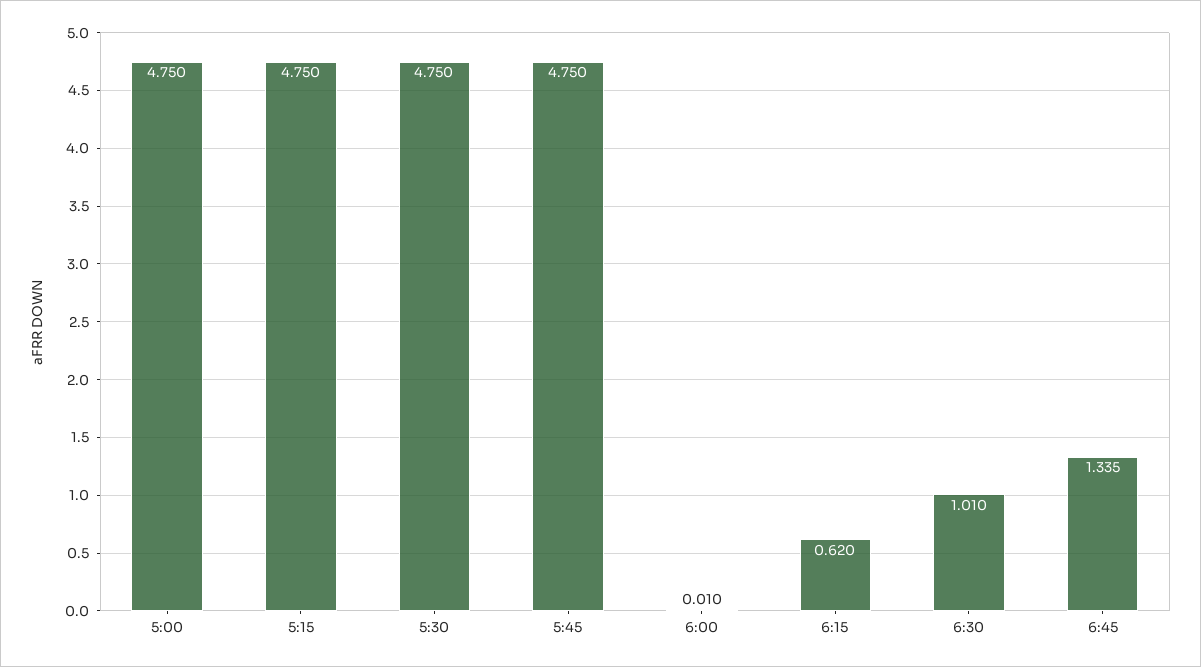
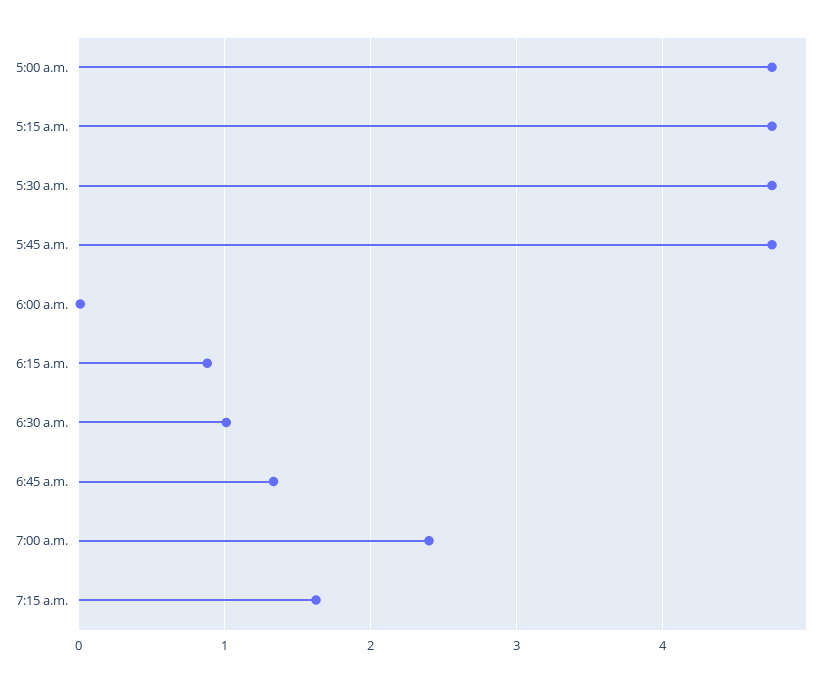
6:15: 0.62 -> 0.9
7:00 a.m.: none -> 2.4
7:15 a.m.: none -> 1.6

